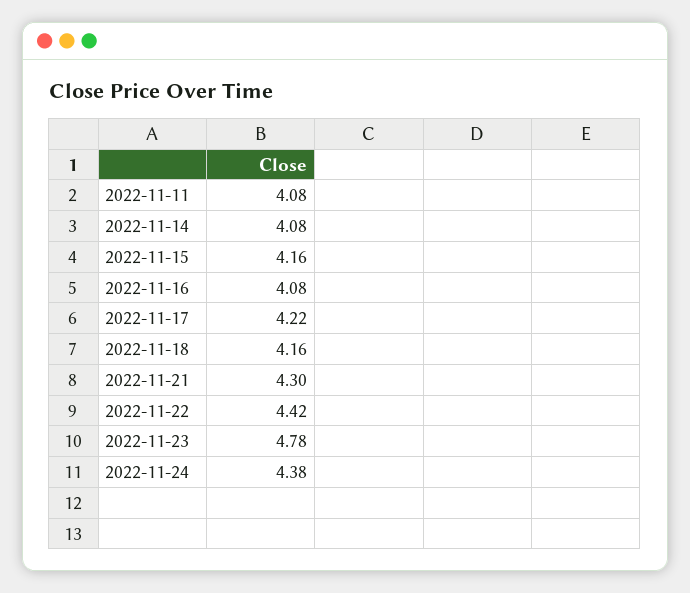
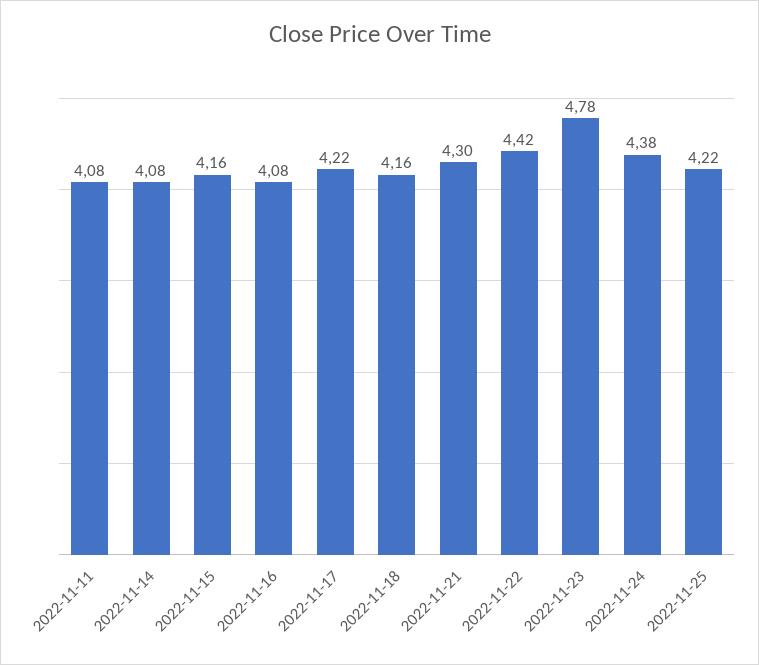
2022-11-25: none -> 4.22

